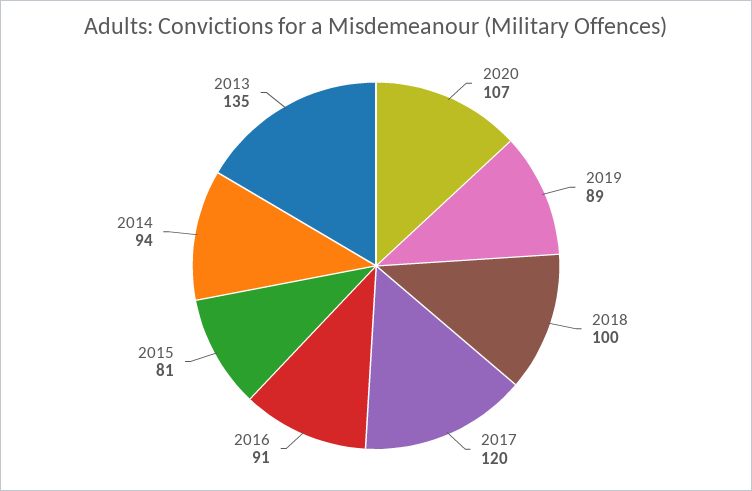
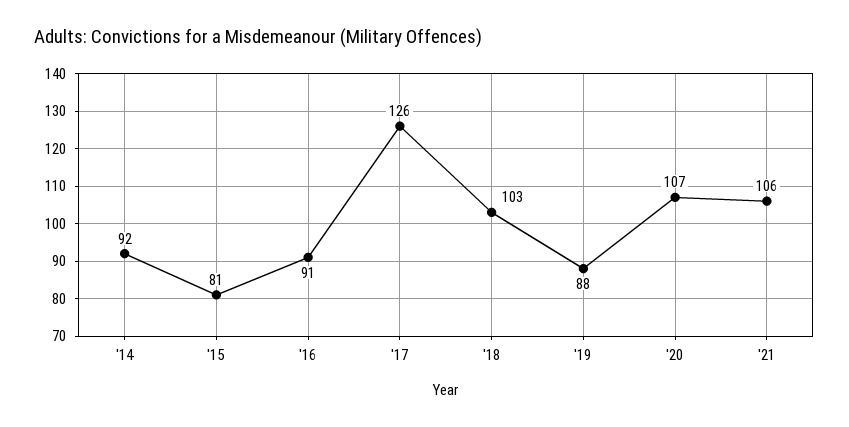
2019: 89 -> 88
2018: 100 -> 103
2017: 120 -> 126
2014: 94 -> 92
2013: 135 -> none
'21: none -> 106

